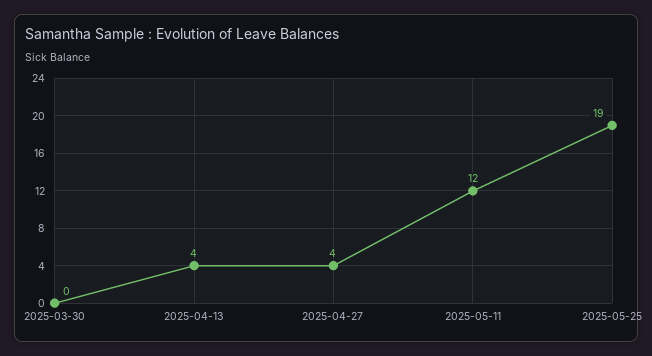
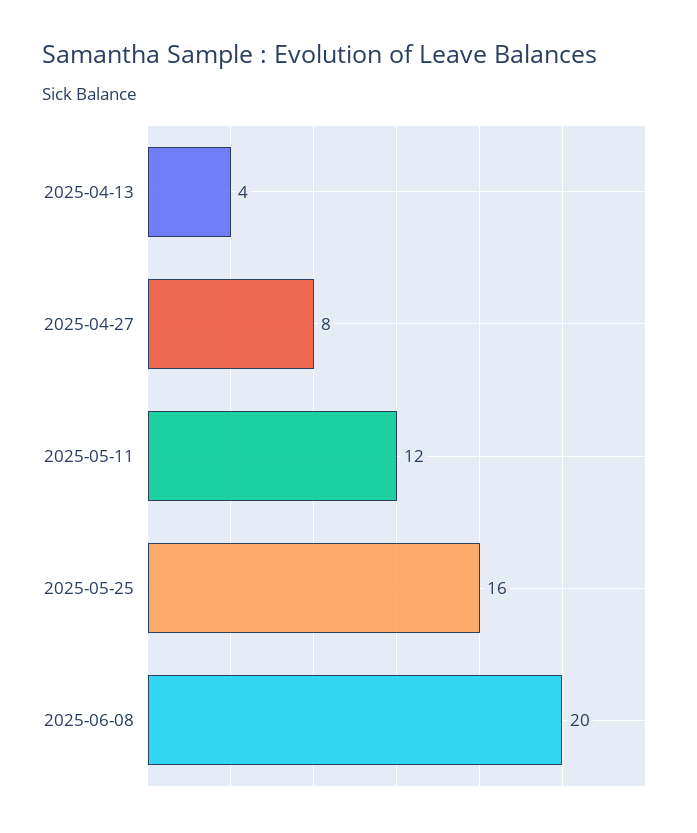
2025-03-30: 0 -> none
2025-04-27: 4 -> 8
2025-05-25: 19 -> 16
2025-06-08: none -> 20

